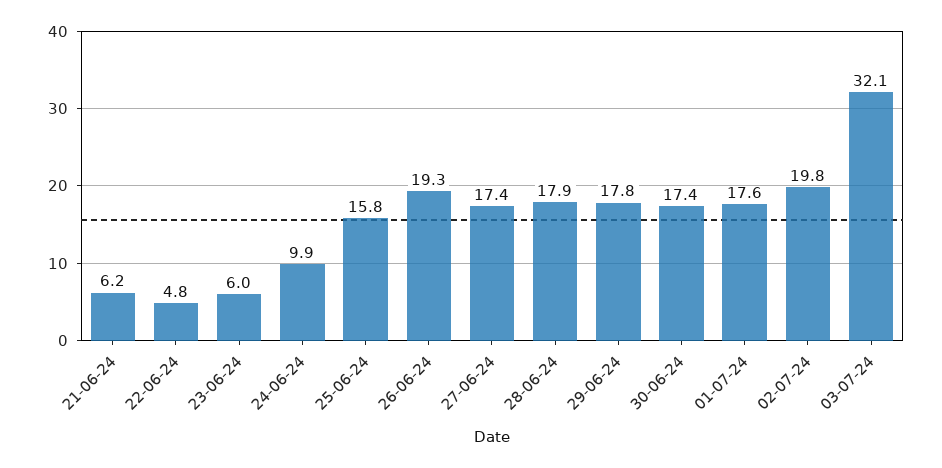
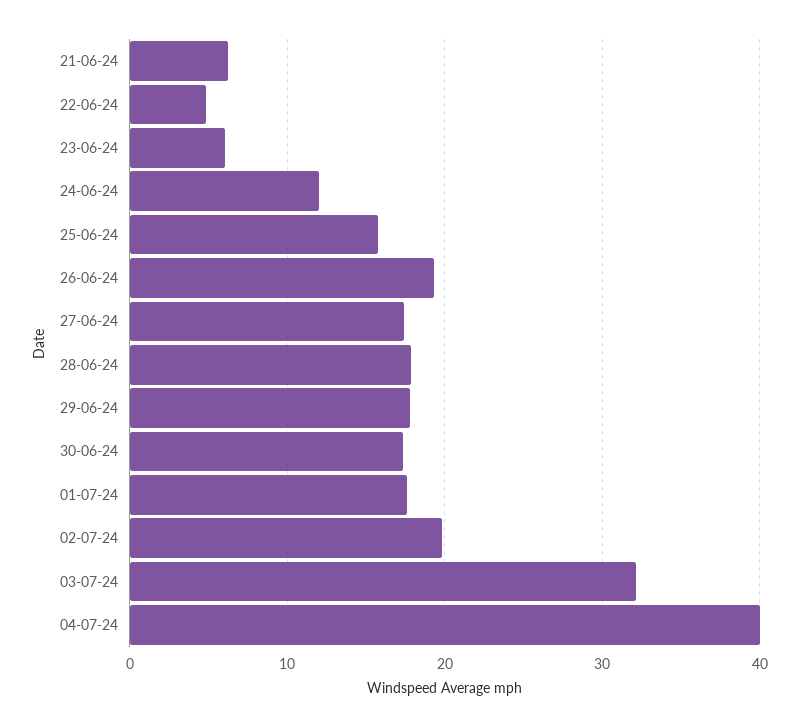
24-06-24: 9.9 -> 12
04-07-24: none -> 40

